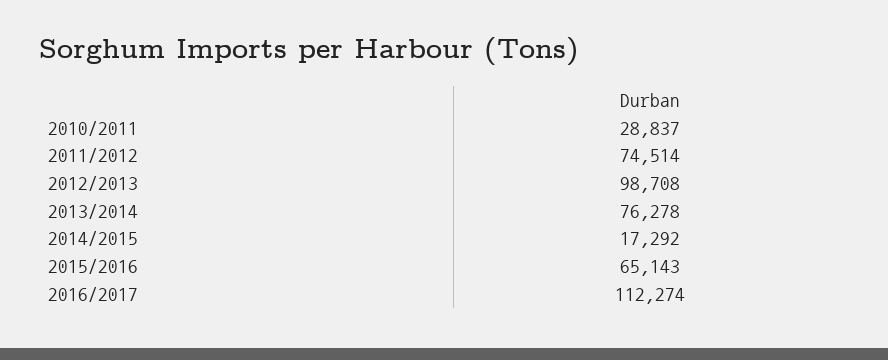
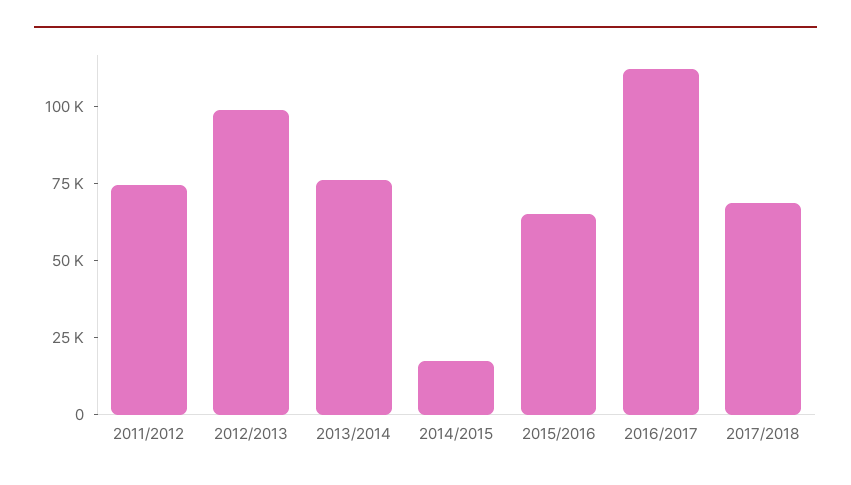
2010/2011: 28837 -> none
2017/2018: none -> 70000

